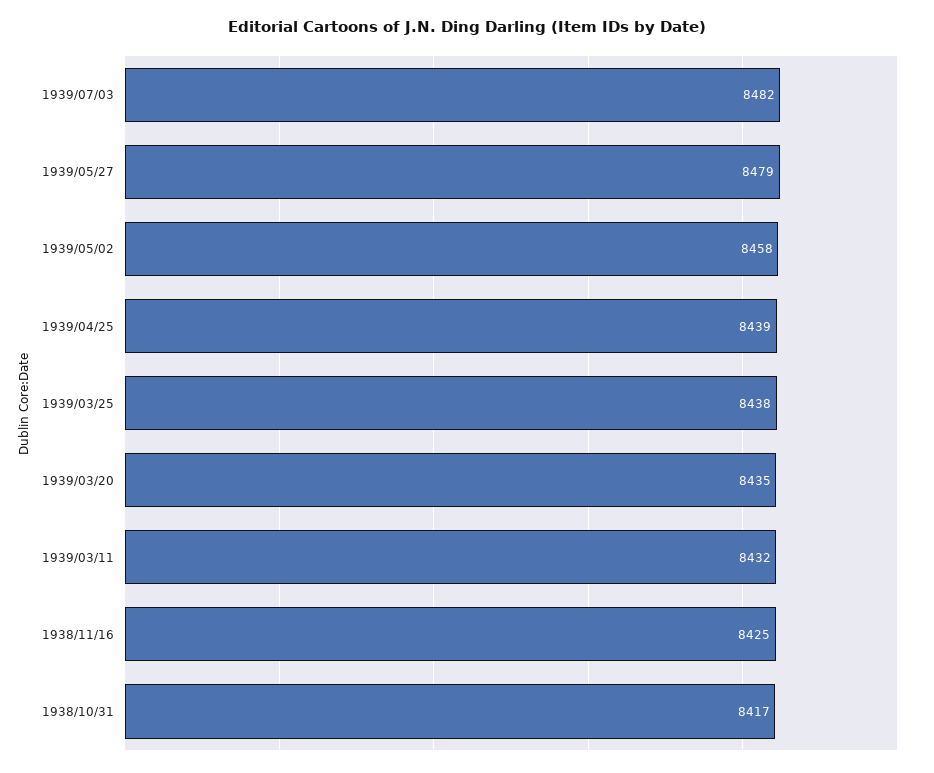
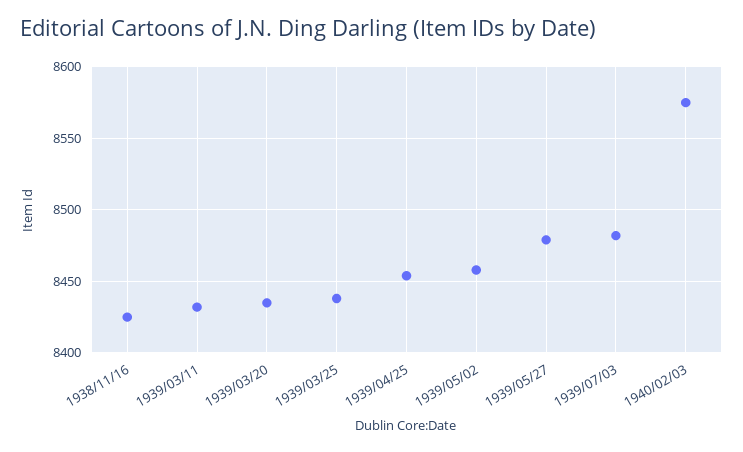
1939/04/25: 8439 -> 8455
1938/10/31: 8417 -> none
1940/02/03: none -> 8575

